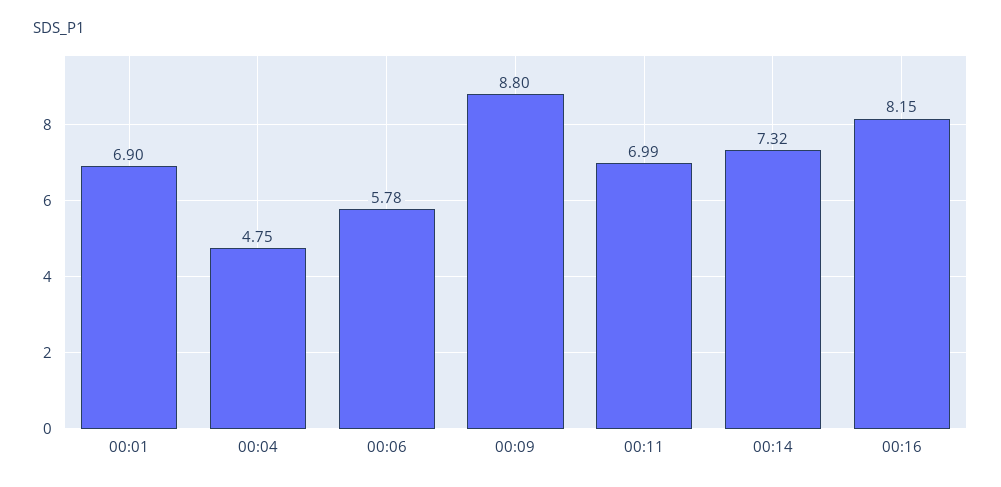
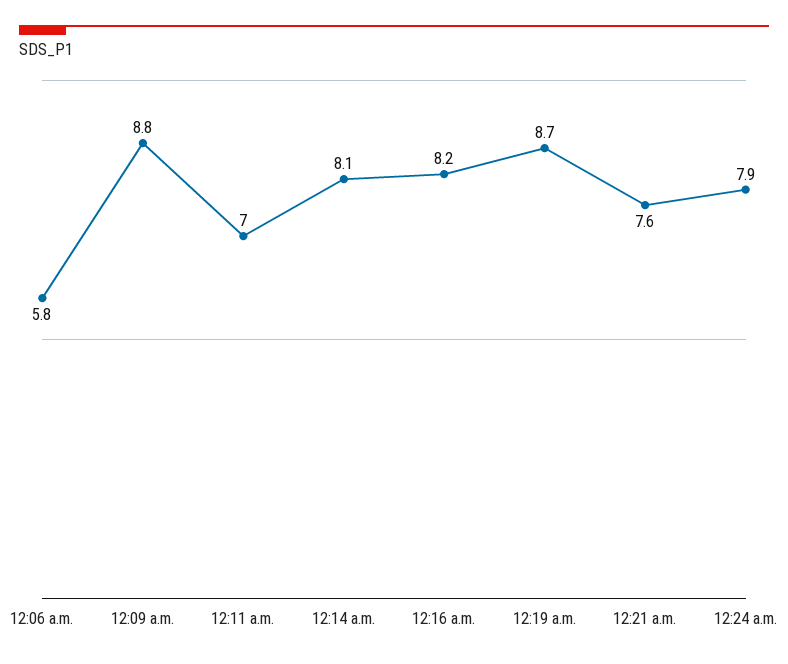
00:01: 6.9 -> none
00:04: 4.75 -> none
00:14: 7.32 -> 8.1
12:19 a.m.: none -> 8.7
12:21 a.m.: none -> 7.6
12:24 a.m.: none -> 7.9

